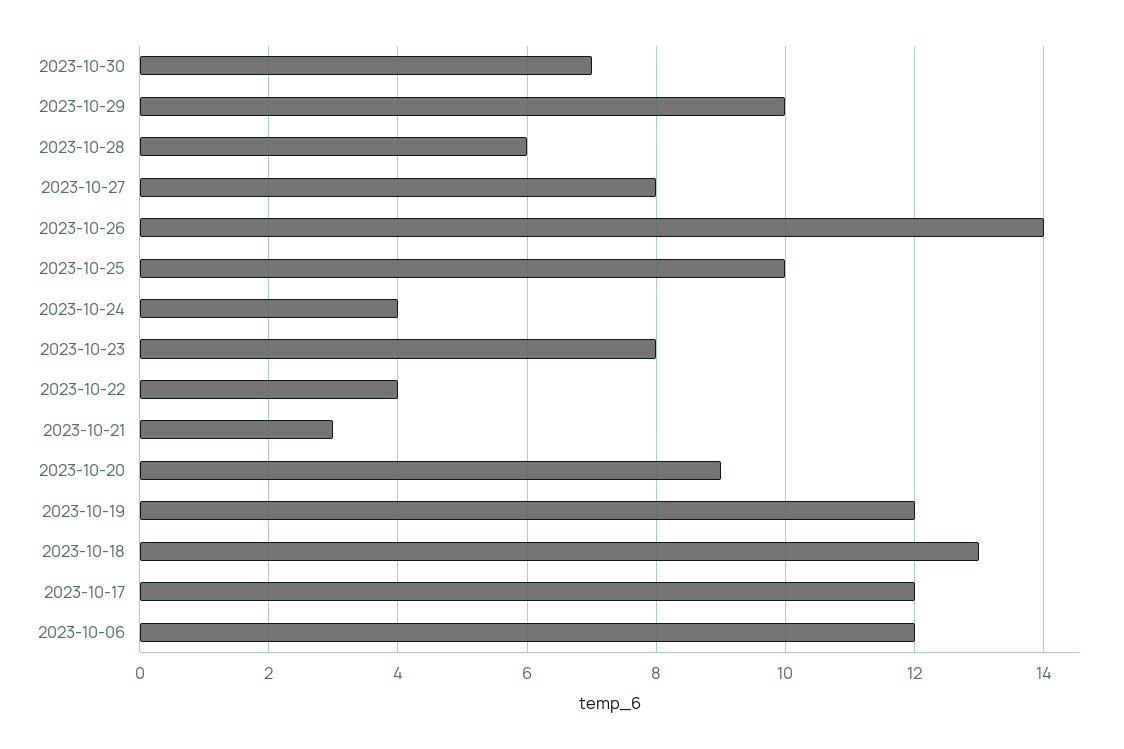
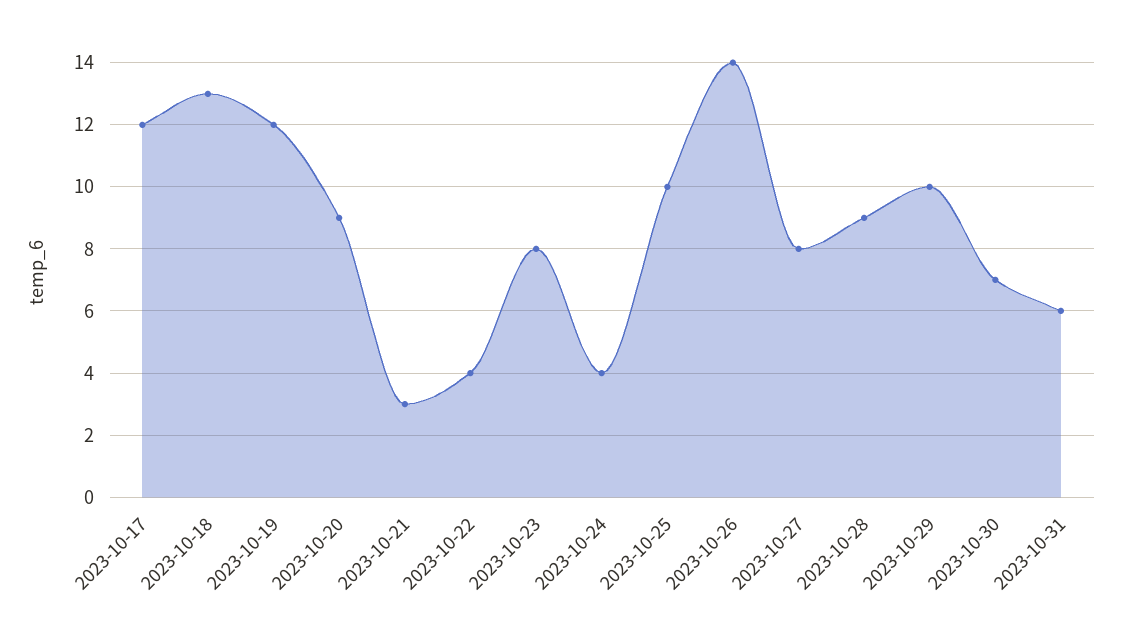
2023-10-28: 6 -> 9
2023-10-06: 12 -> none
2023-10-31: none -> 6

